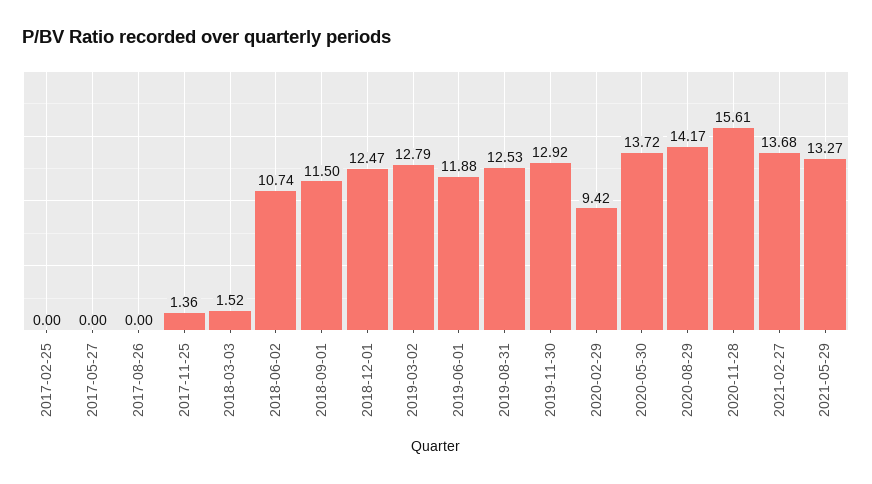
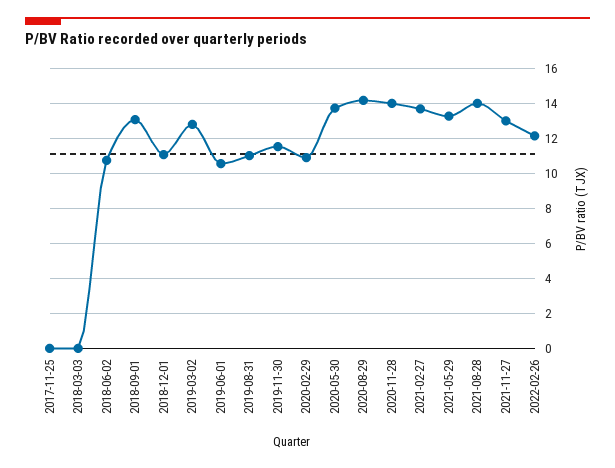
2017-02-25: 0 -> none
2017-05-27: 0 -> none
2017-08-26: 0 -> none
2017-11-25: 1.36 -> 0
2018-03-03: 1.52 -> 0
2018-09-01: 11.5 -> 13
2018-12-01: 12.47 -> 11
2019-06-01: 11.88 -> 10.5
2019-08-31: 12.53 -> 11
2019-11-30: 12.92 -> 11.5
2020-02-29: 9.42 -> 11
2020-11-28: 15.61 -> 14
2021-08-28: none -> 14
2021-11-27: none -> 13
2022-02-26: none -> 12

